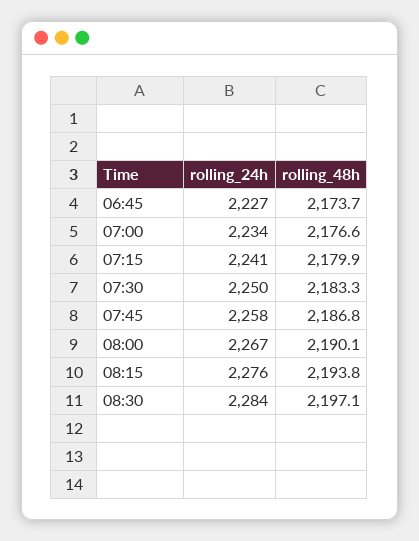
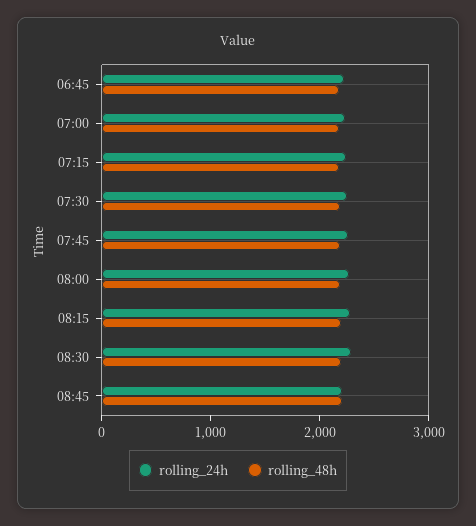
rolling_24h, 08:45: none -> 2200
rolling_48h, 08:45: none -> 2200

